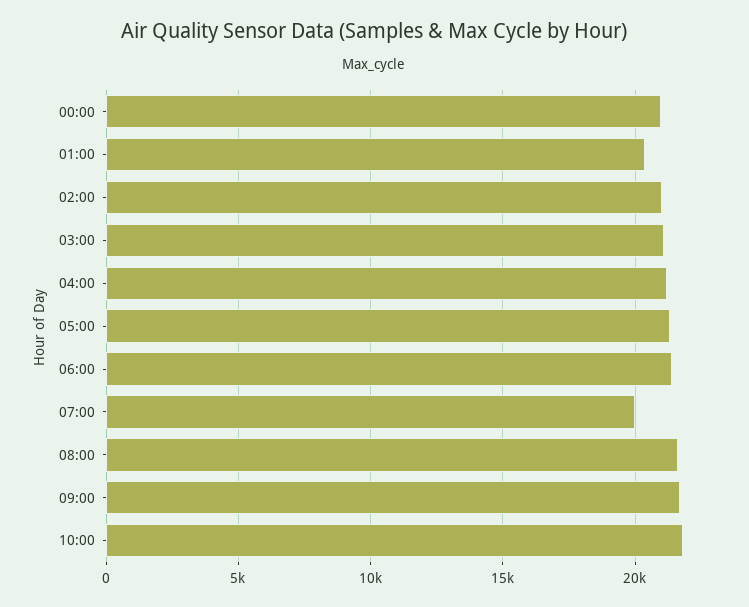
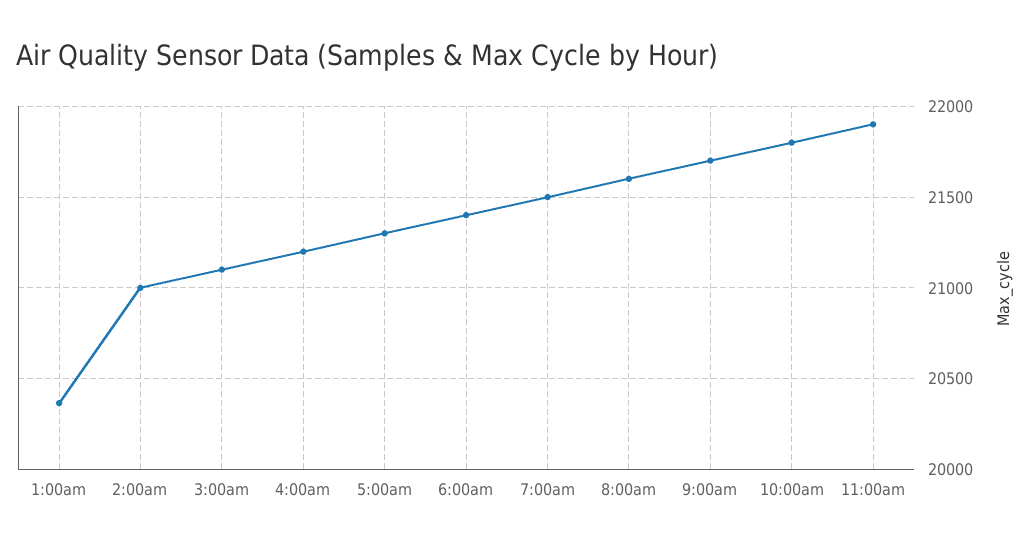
00:00: 21000 -> none
07:00: 20000 -> 21500
11:00am: none -> 21900

